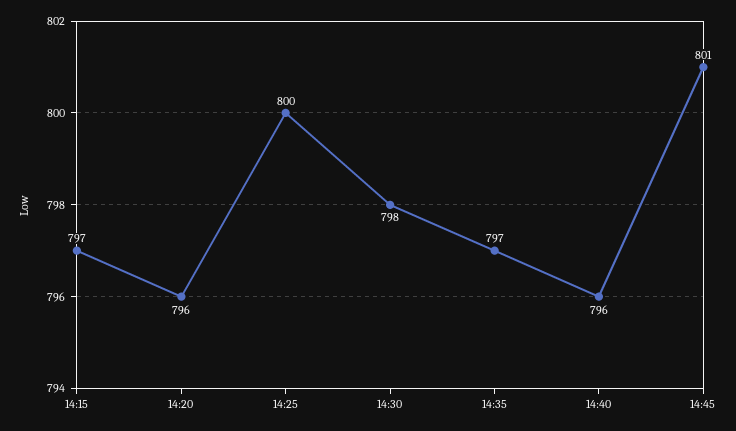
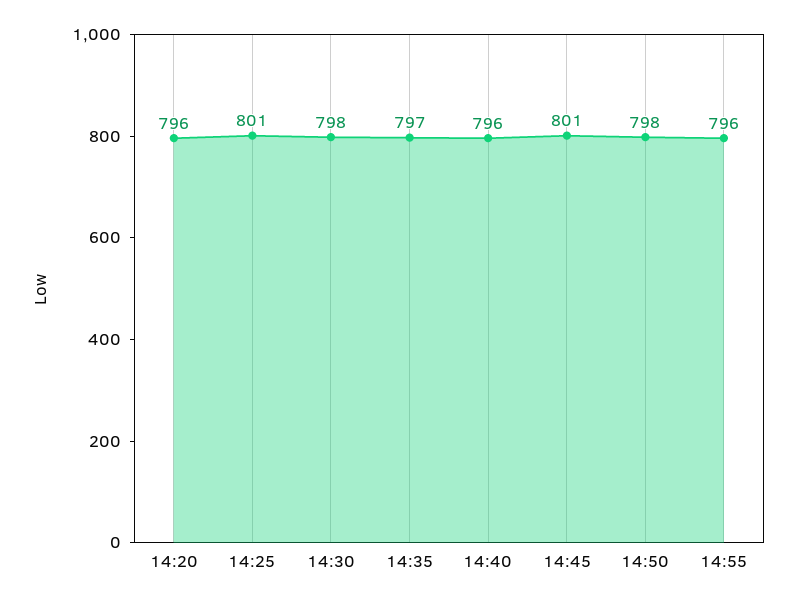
14:15: 797 -> none
14:25: 800 -> 801
14:50: none -> 798
14:55: none -> 796

